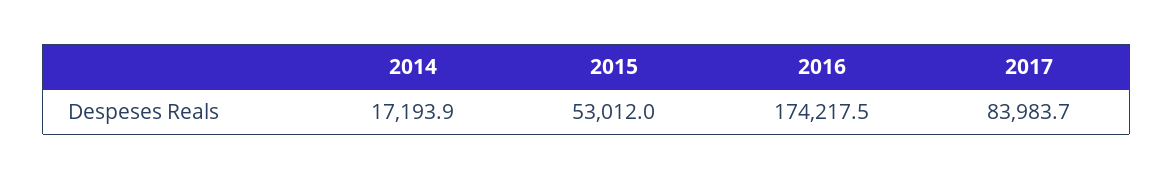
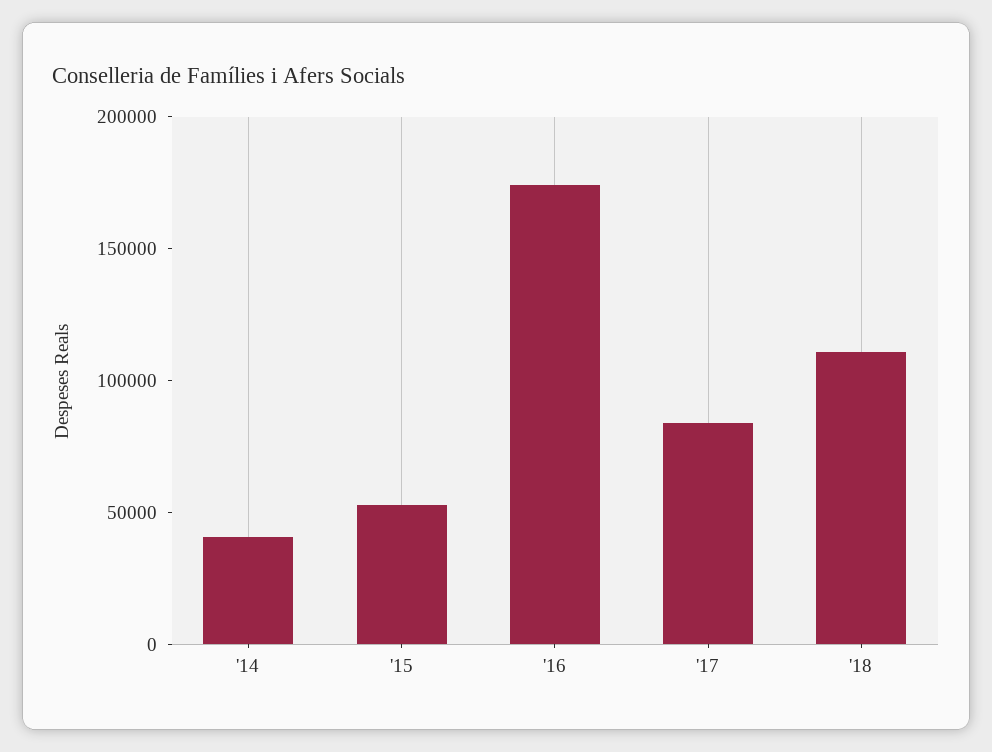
2014: 17193.9 -> 40000
'18: none -> 110000

